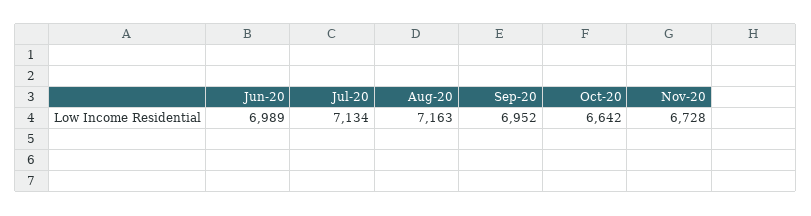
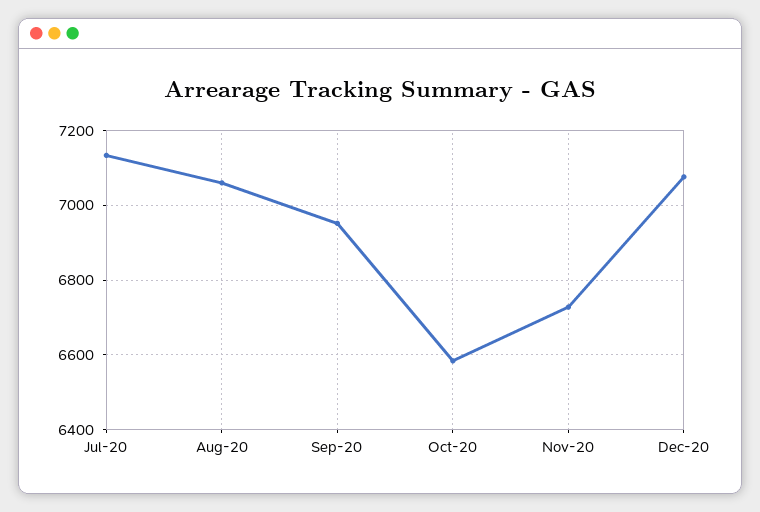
Jun-20: 6989 -> none
Aug-20: 7163 -> 7060
Oct-20: 6642 -> 6580
Dec-20: none -> 7080

